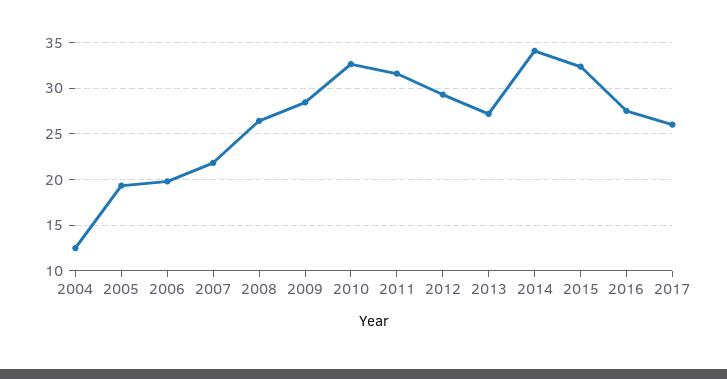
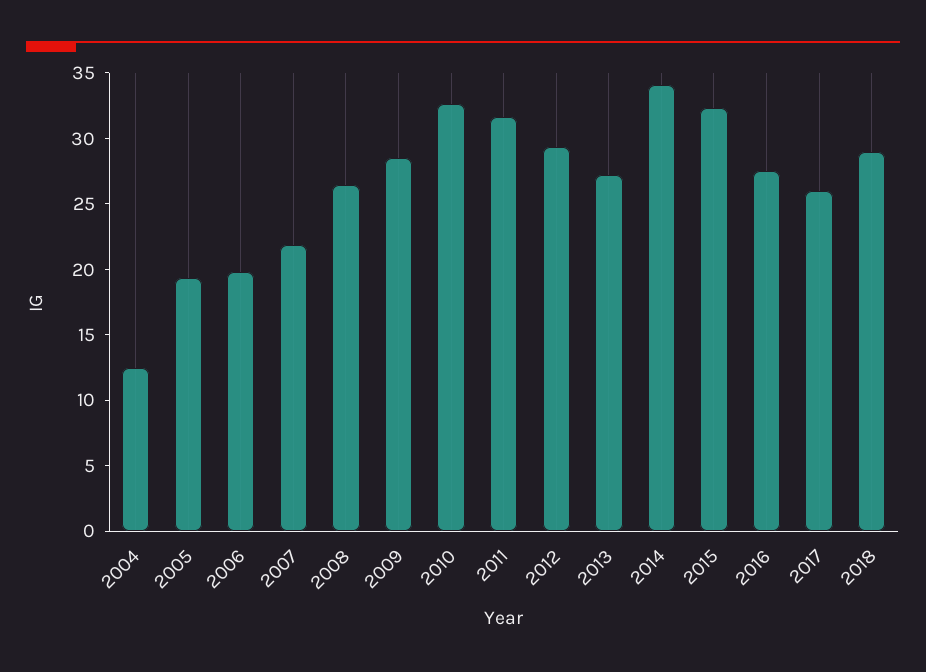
2018: none -> 29

